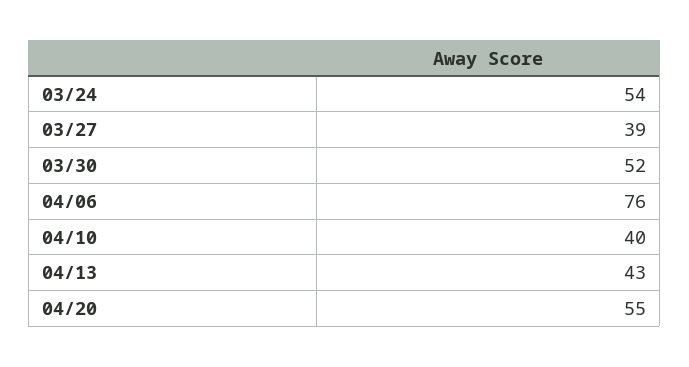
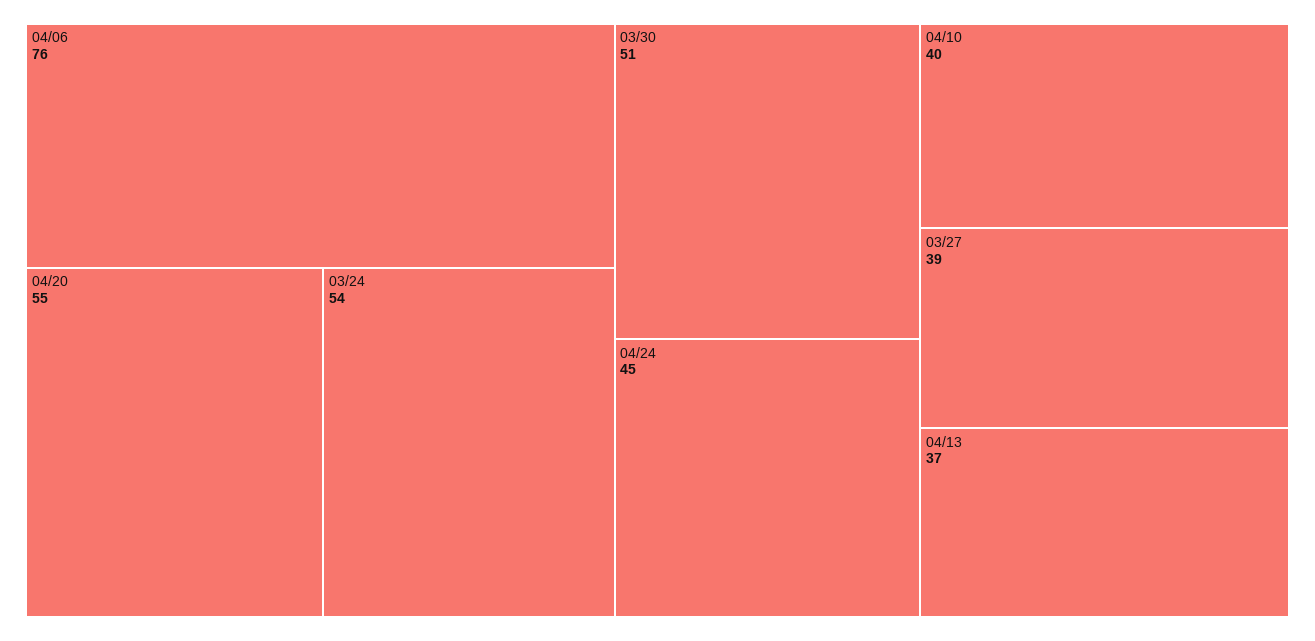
03/30: 52 -> 51
04/13: 43 -> 37
04/24: none -> 45

